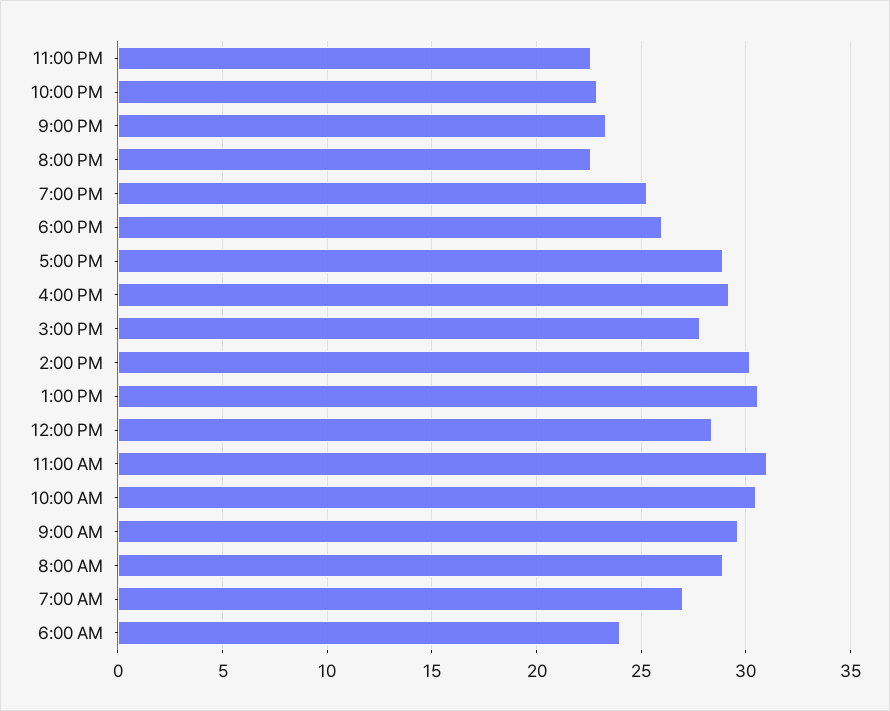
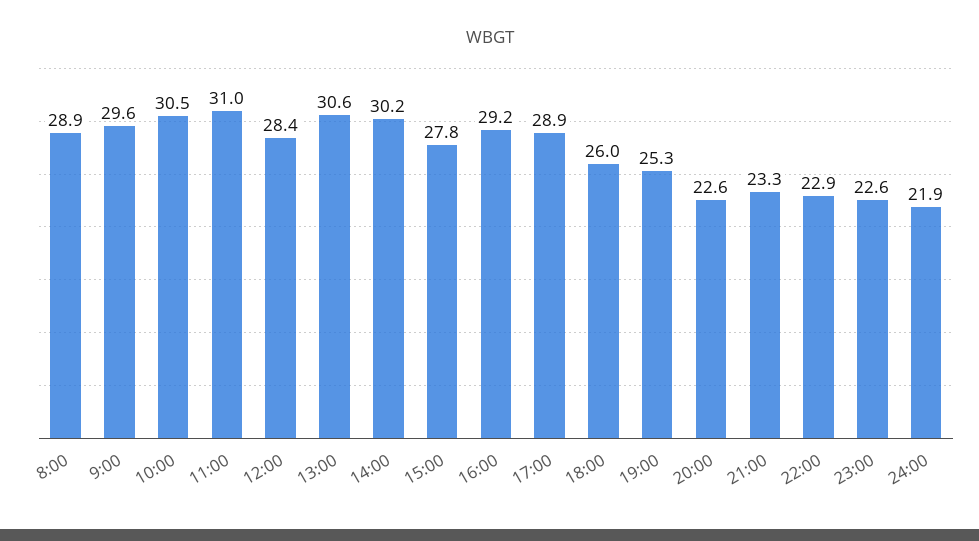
7:00 AM: 27 -> none
6:00 AM: 24 -> none
24:00: none -> 21.9

